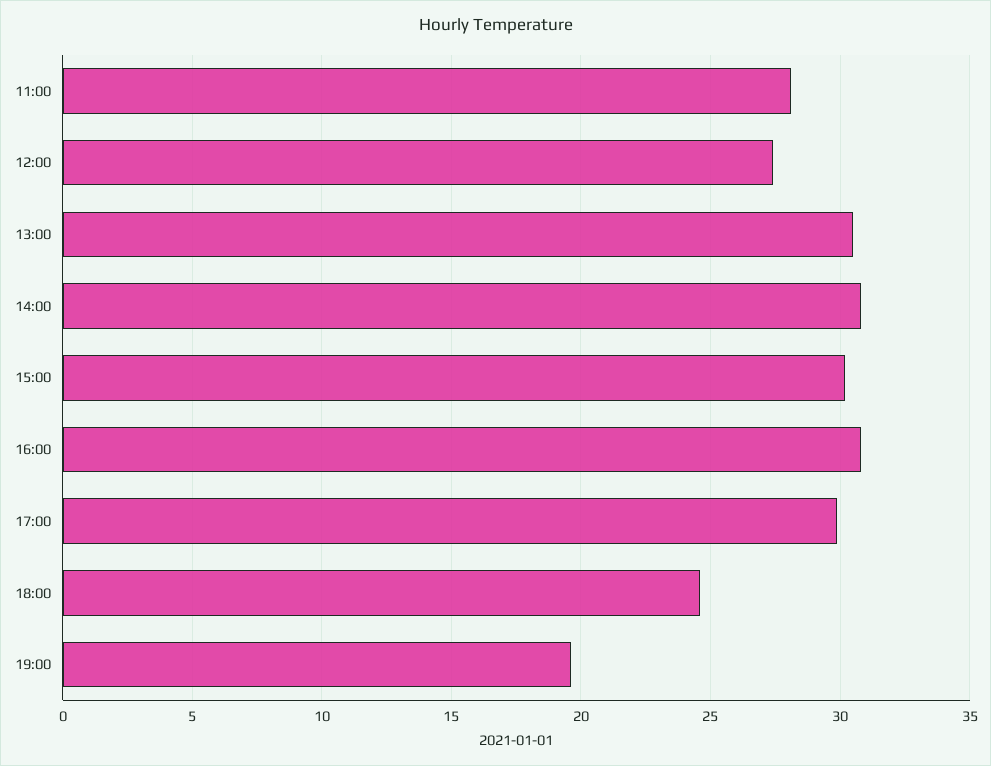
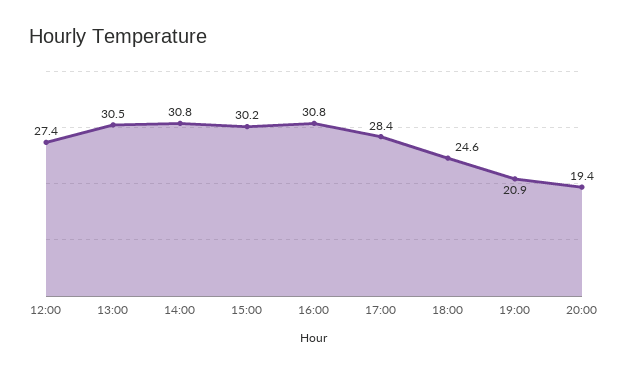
11:00: 28 -> none
17:00: 30 -> 28.4
19:00: 19.5 -> 20.9
20:00: none -> 19.4

